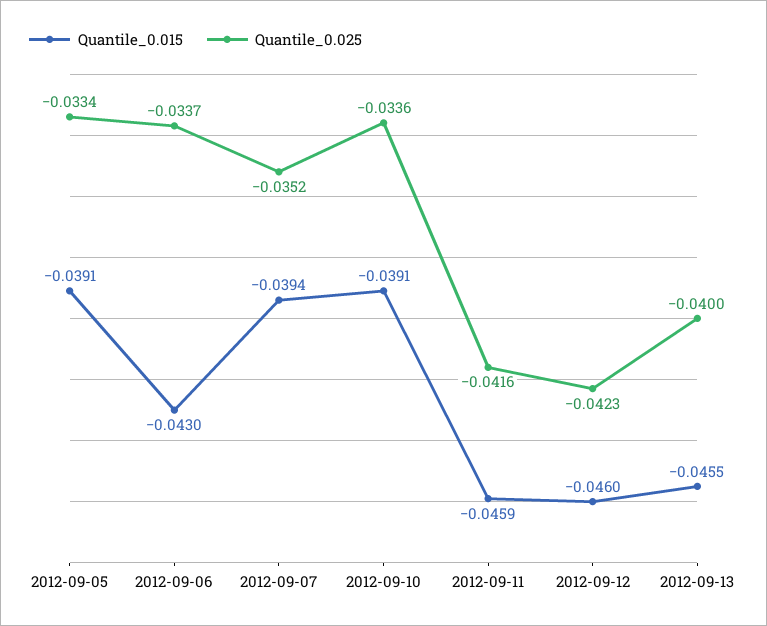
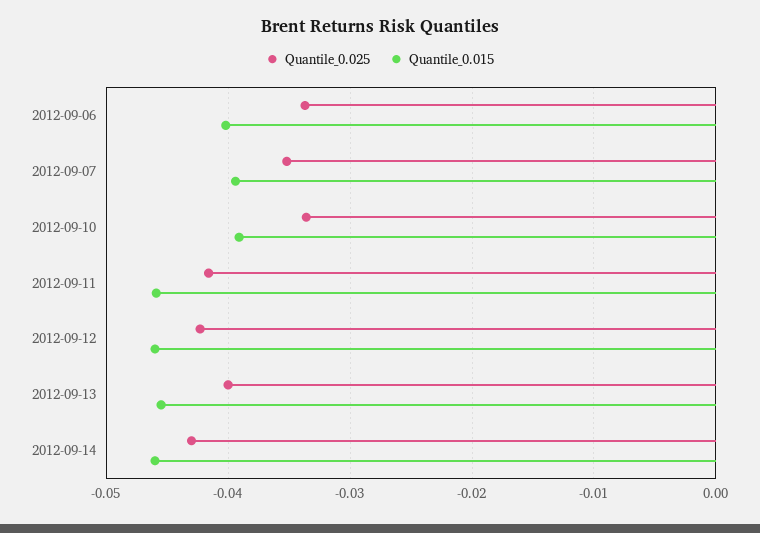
Quantile_0.015, 2012-09-05: -0.0391 -> none
Quantile_0.025, 2012-09-05: -0.0334 -> none
Quantile_0.015, 2012-09-06: -0.043 -> -0.04
Quantile_0.025, 2012-09-14: none -> -0.043
Quantile_0.015, 2012-09-14: none -> -0.046

